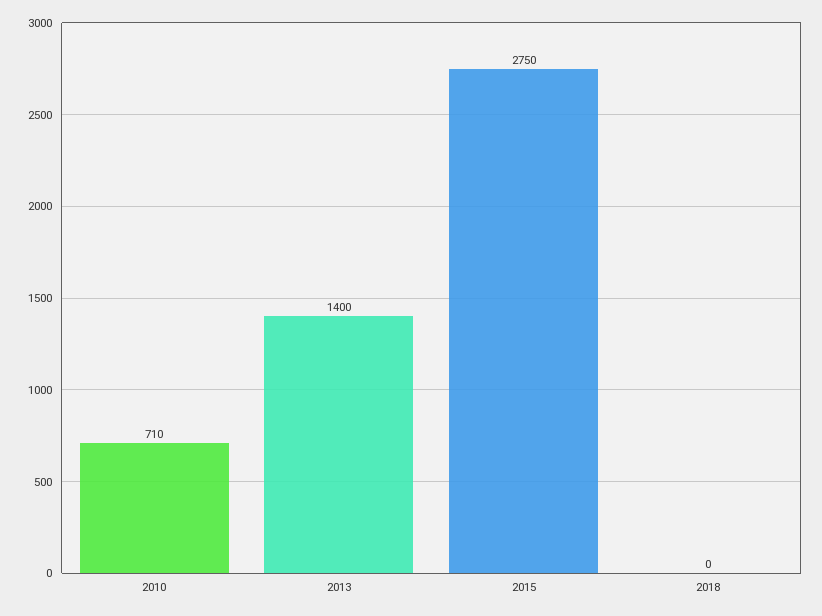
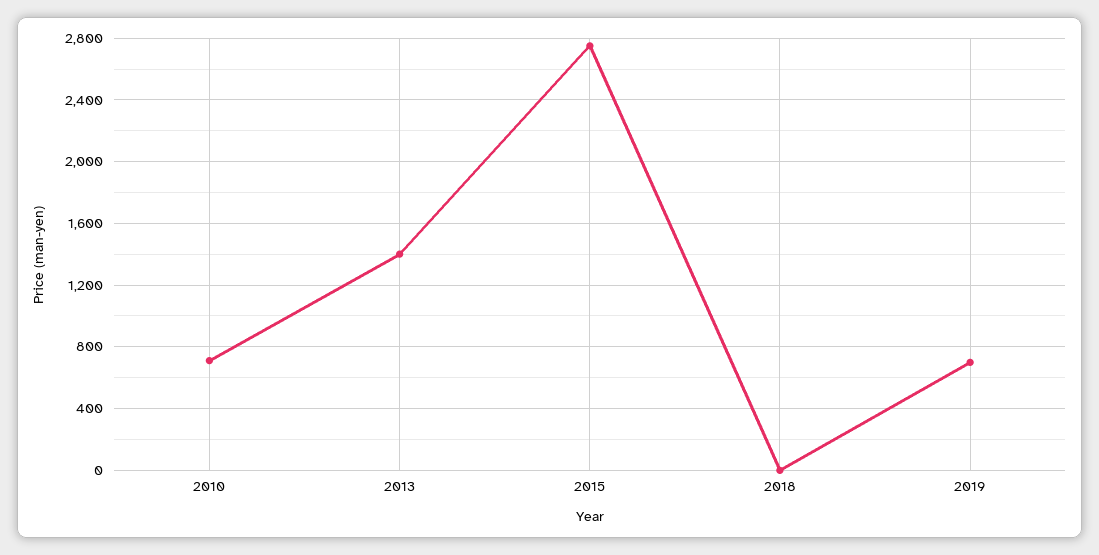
2019: none -> 700

